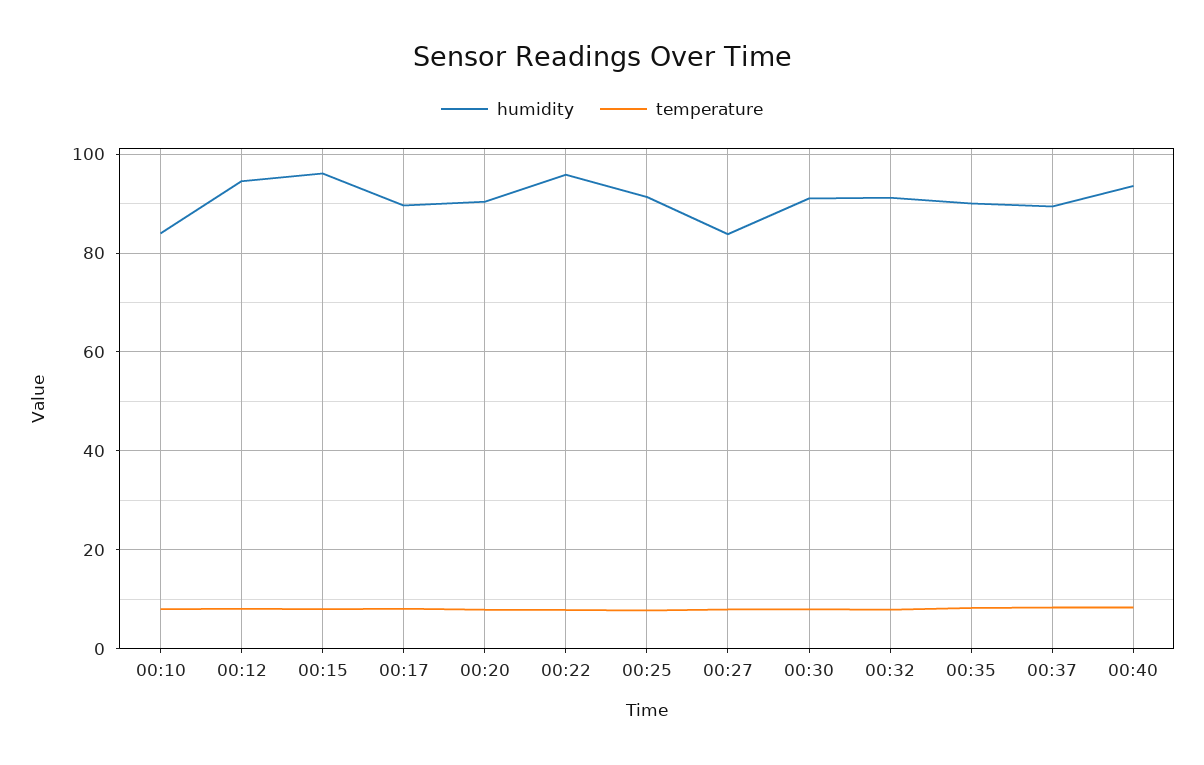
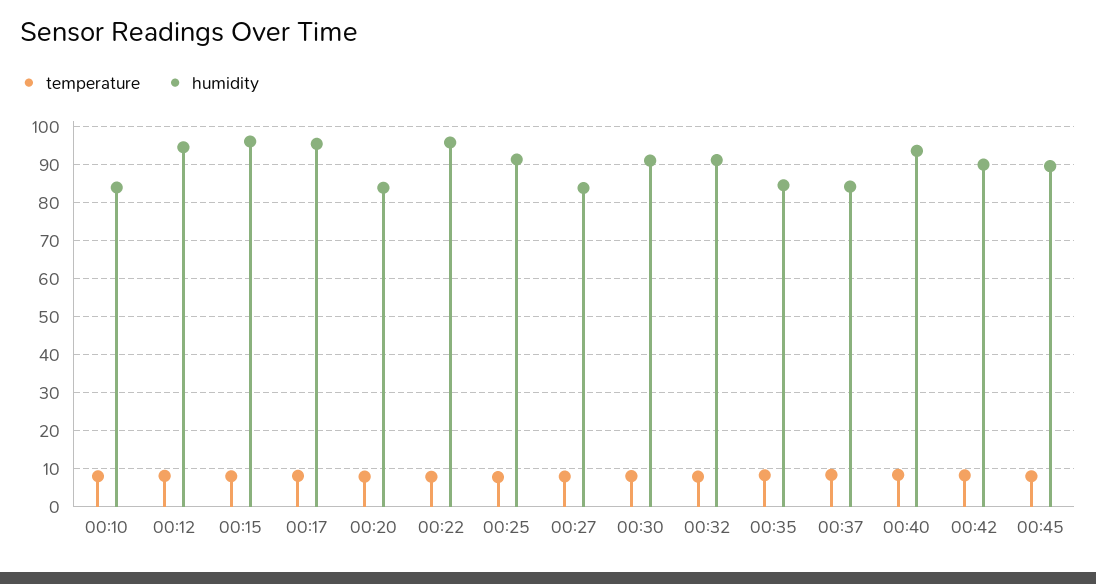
humidity, 00:17: 90 -> 96
humidity, 00:20: 90 -> 84
humidity, 00:35: 90 -> 84
humidity, 00:37: 90 -> 84
temperature, 00:42: none -> 8
humidity, 00:42: none -> 90
temperature, 00:45: none -> 8
humidity, 00:45: none -> 90

